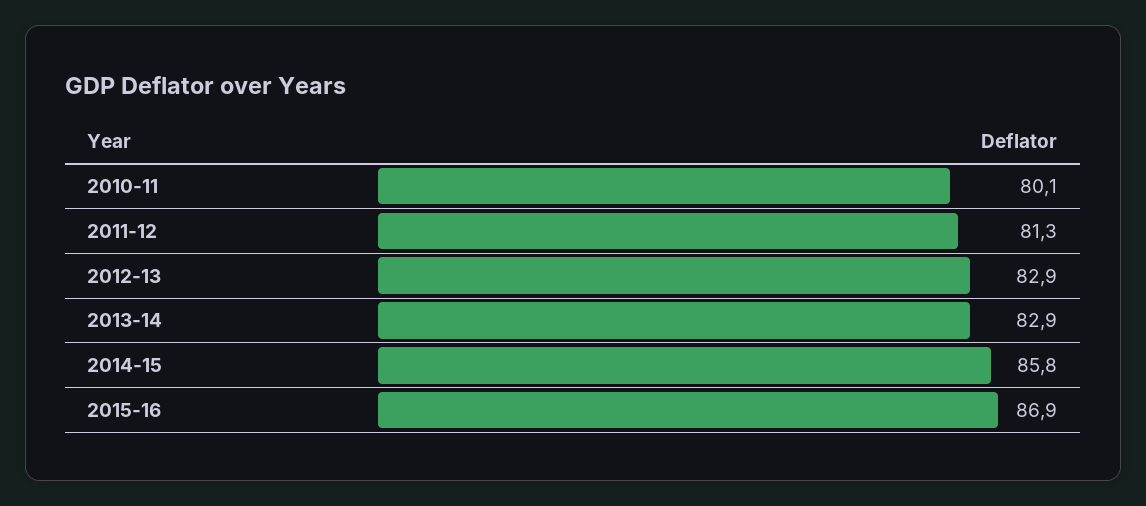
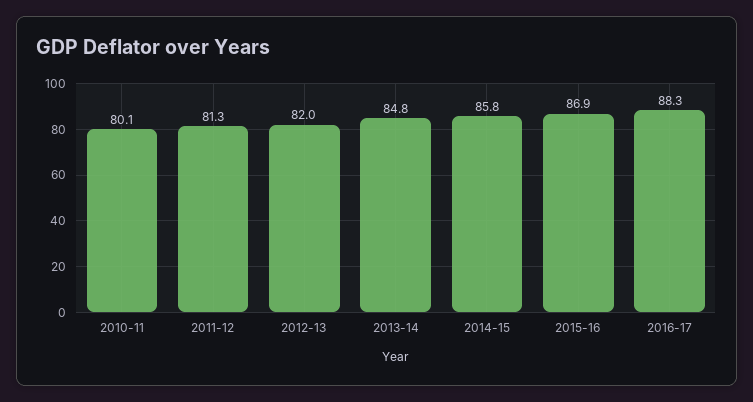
2012-13: 82.9 -> 82
2013-14: 82.9 -> 84.8
2016-17: none -> 88.3

